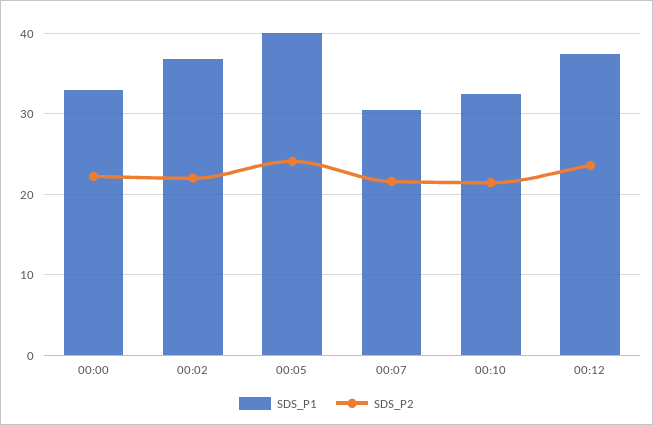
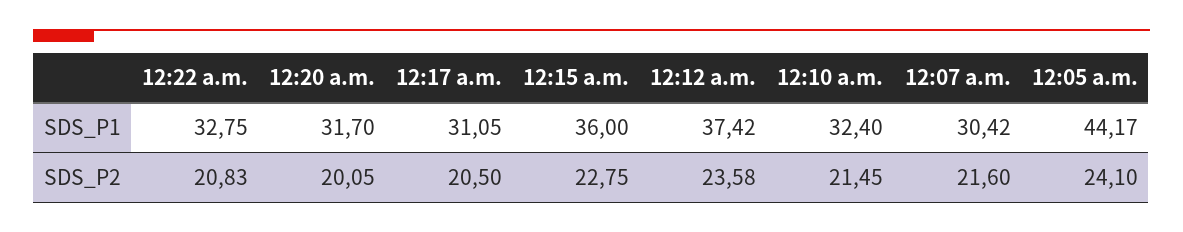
SDS_P1, 00:00: 33 -> none
SDS_P2, 00:00: 22 -> none
SDS_P1, 00:02: 37 -> none
SDS_P2, 00:02: 22 -> none
SDS_P1, 00:05: 40 -> 44.17
SDS_P1, 12:22 a.m.: none -> 32.75
SDS_P1, 12:20 a.m.: none -> 31.7
SDS_P1, 12:17 a.m.: none -> 31.05
SDS_P1, 12:15 a.m.: none -> 36
SDS_P2, 12:22 a.m.: none -> 20.83
SDS_P2, 12:20 a.m.: none -> 20.05
SDS_P2, 12:17 a.m.: none -> 20.5
SDS_P2, 12:15 a.m.: none -> 22.75

